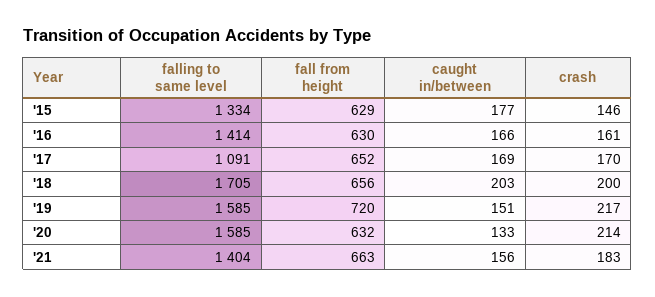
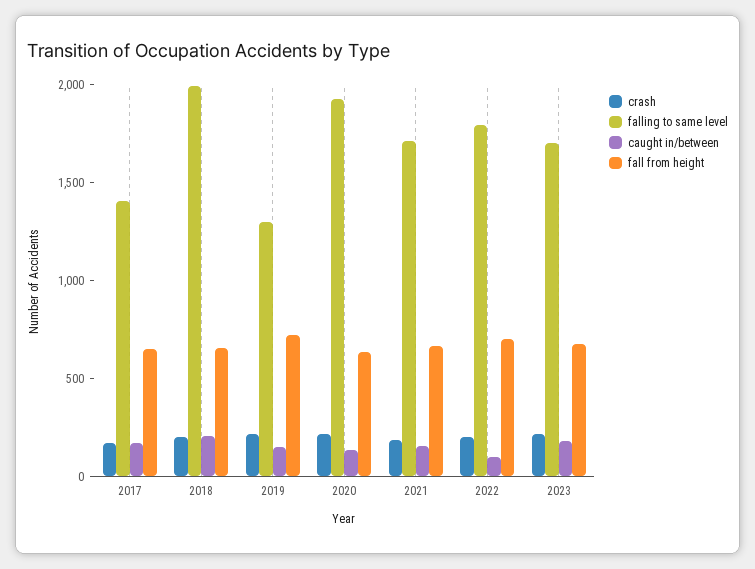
falling to same level, '15: 1334 -> none
fall from height, '15: 629 -> none
caught in/between, '15: 177 -> none
crash, '15: 146 -> none
falling to same level, '16: 1414 -> none
fall from height, '16: 630 -> none
caught in/between, '16: 166 -> none
crash, '16: 161 -> none
falling to same level, '17: 1091 -> 1400
falling to same level, '18: 1705 -> 2000
falling to same level, '19: 1585 -> 1300
falling to same level, '20: 1585 -> 1900
falling to same level, '21: 1404 -> 1700
crash, 2022: none -> 200
falling to same level, 2022: none -> 1800
caught in/between, 2022: none -> 100
fall from height, 2022: none -> 700
crash, 2023: none -> 200
falling to same level, 2023: none -> 1700
caught in/between, 2023: none -> 200
fall from height, 2023: none -> 700

